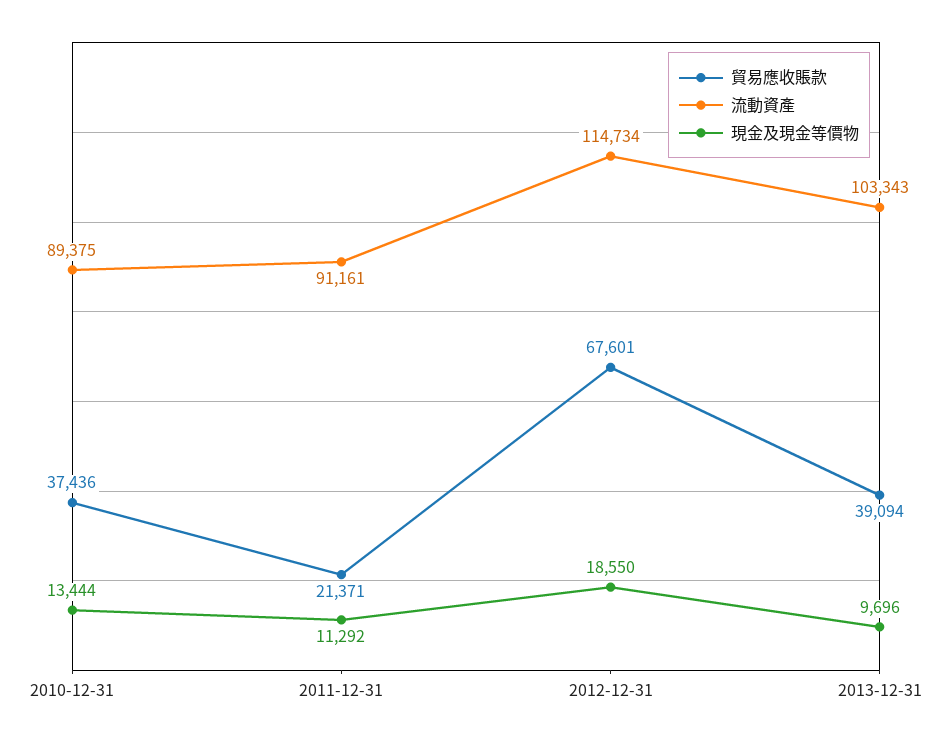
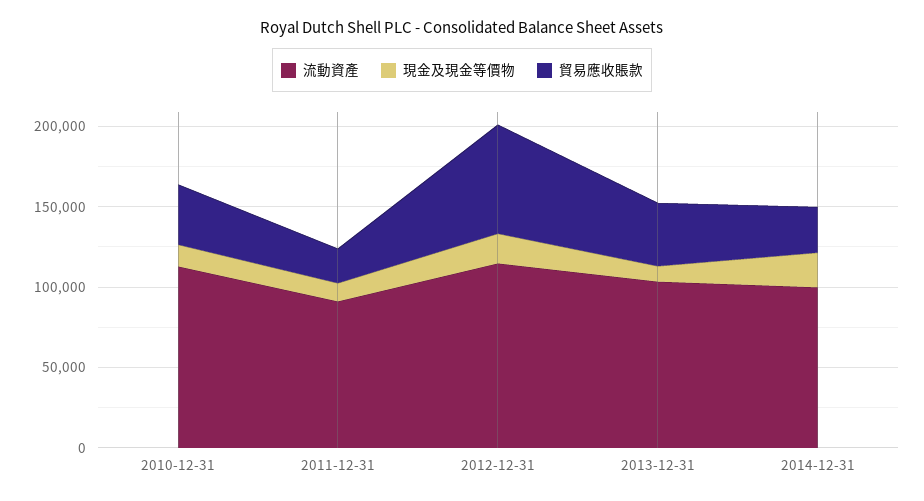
流動資產, 2010-12-31: 89375 -> 110000
流動資產, 2014-12-31: none -> 100000
現金及現金等價物, 2014-12-31: none -> 20000
貿易應收賬款, 2014-12-31: none -> 30000

